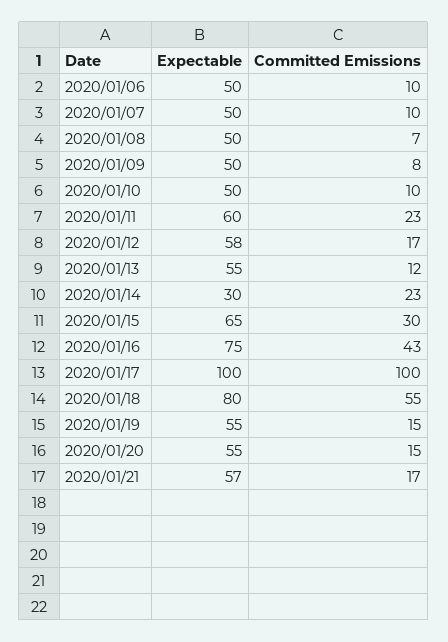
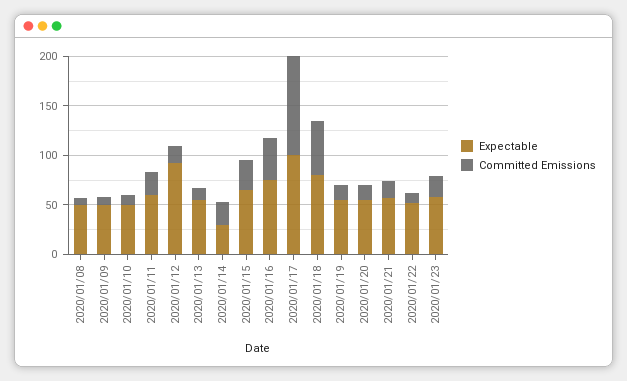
Expectable, 2020/01/06: 50 -> none
Committed Emissions, 2020/01/06: 10 -> none
Expectable, 2020/01/07: 50 -> none
Committed Emissions, 2020/01/07: 10 -> none
Expectable, 2020/01/12: 58 -> 90
Expectable, 2020/01/22: none -> 50
Committed Emissions, 2020/01/22: none -> 10
Expectable, 2020/01/23: none -> 60
Committed Emissions, 2020/01/23: none -> 20

